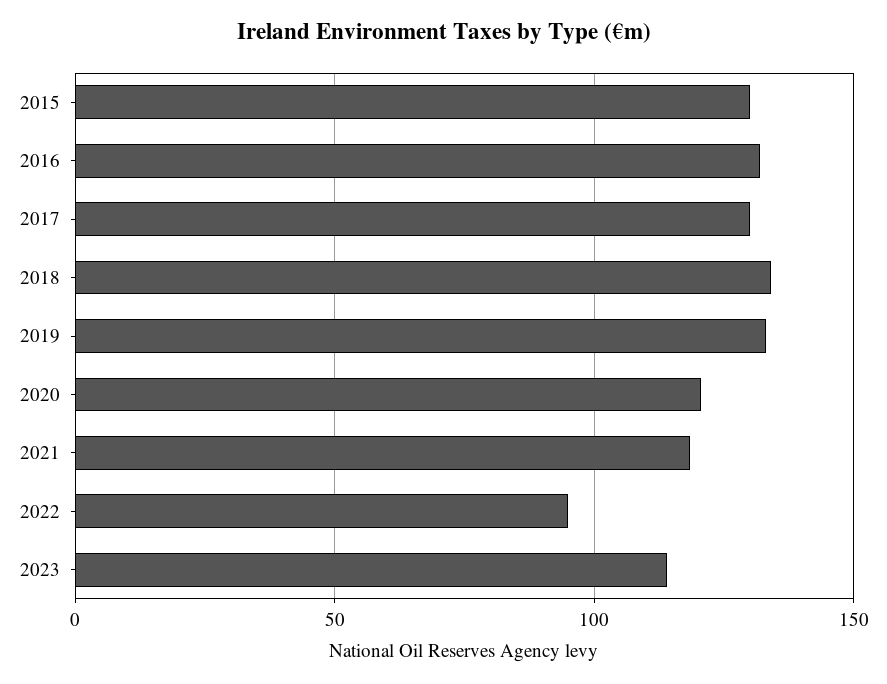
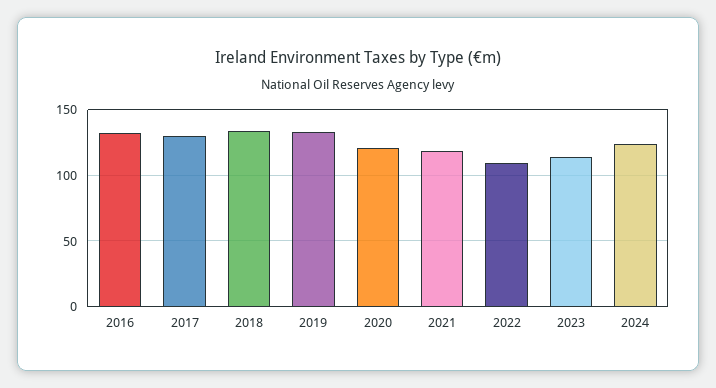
2015: 130 -> none
2022: 95 -> 110
2024: none -> 125

